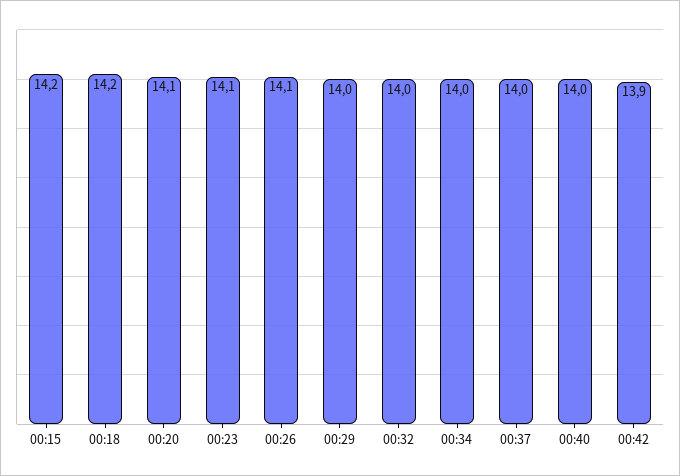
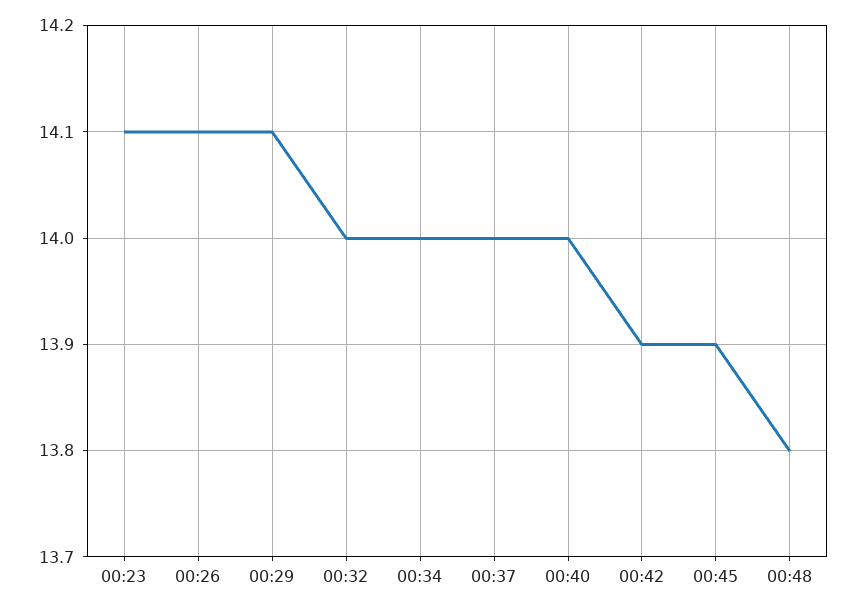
00:15: 14.2 -> none
00:18: 14.2 -> none
00:20: 14.1 -> none
00:29: 14 -> 14.1
00:45: none -> 13.9
00:48: none -> 13.8

